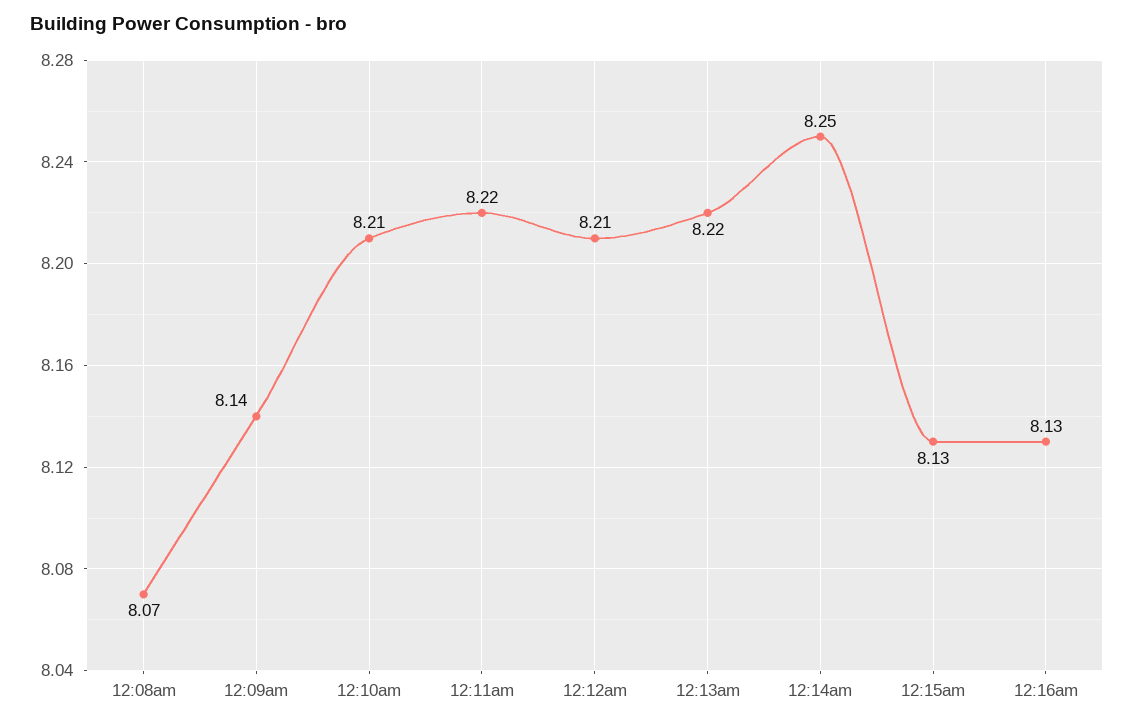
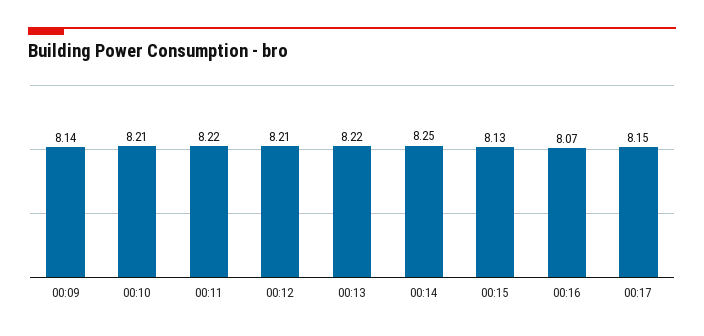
12:08am: 8.07 -> none
12:16am: 8.13 -> 8.07
00:17: none -> 8.15

